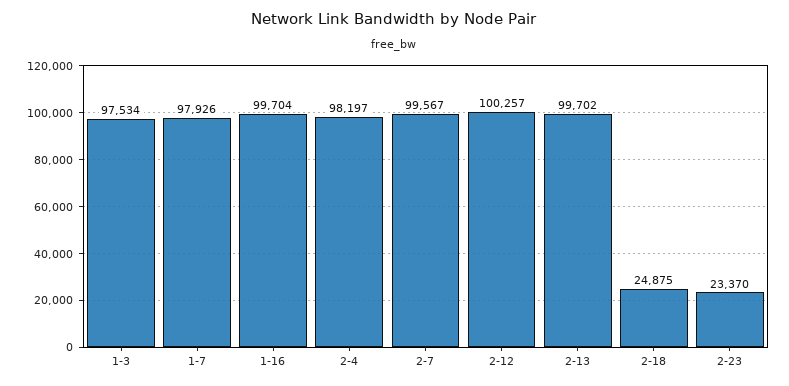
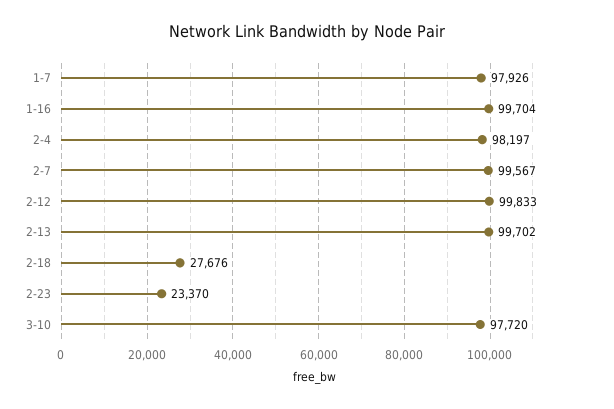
1-3: 97534 -> none
2-12: 100257 -> 99833
2-18: 24875 -> 27676
3-10: none -> 97720

